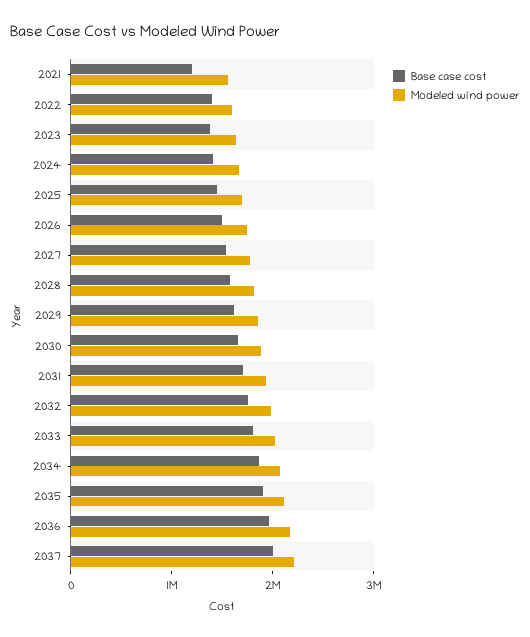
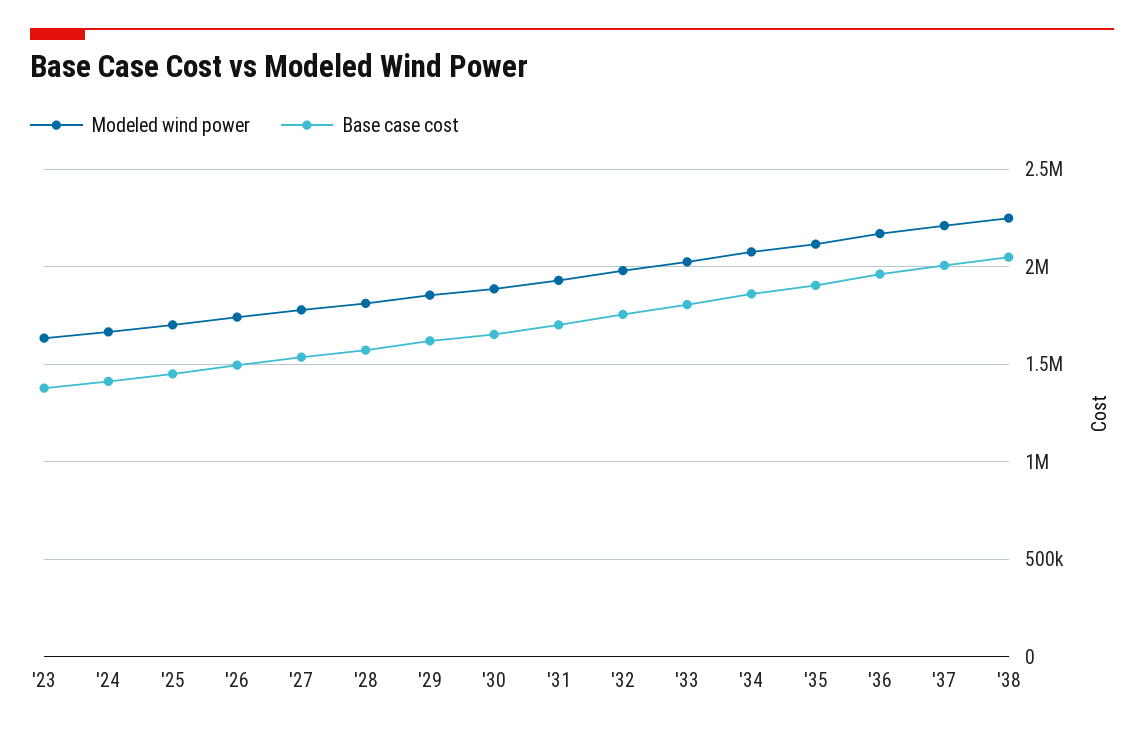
Base case cost, 2021: 1200000 -> none
Modeled wind power, 2021: 1600000 -> none
Base case cost, 2022: 1400000 -> none
Modeled wind power, 2022: 1600000 -> none
Modeled wind power, '38: none -> 2250000
Base case cost, '38: none -> 2050000

